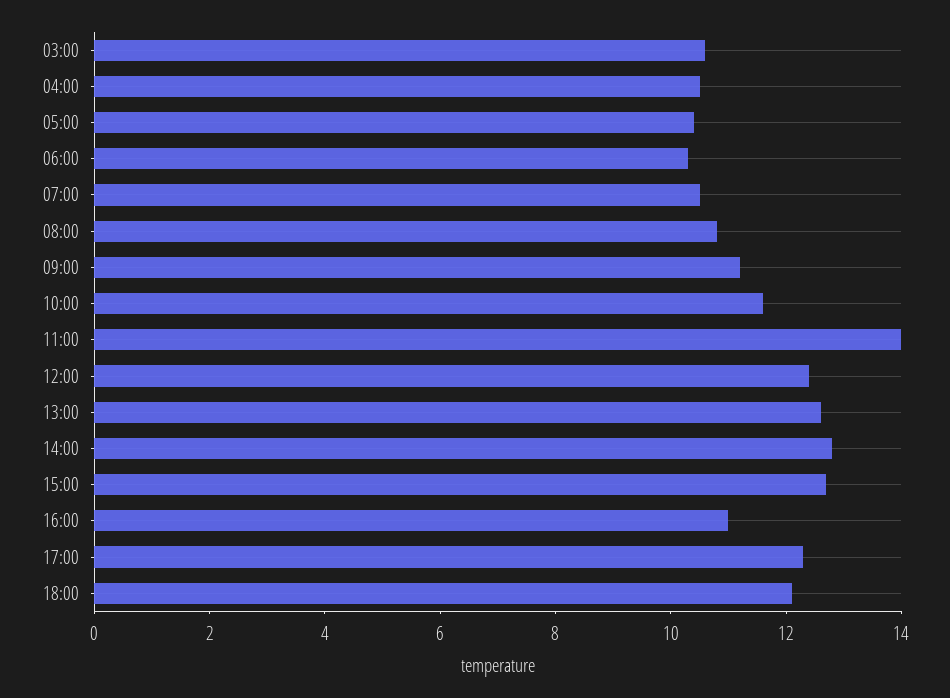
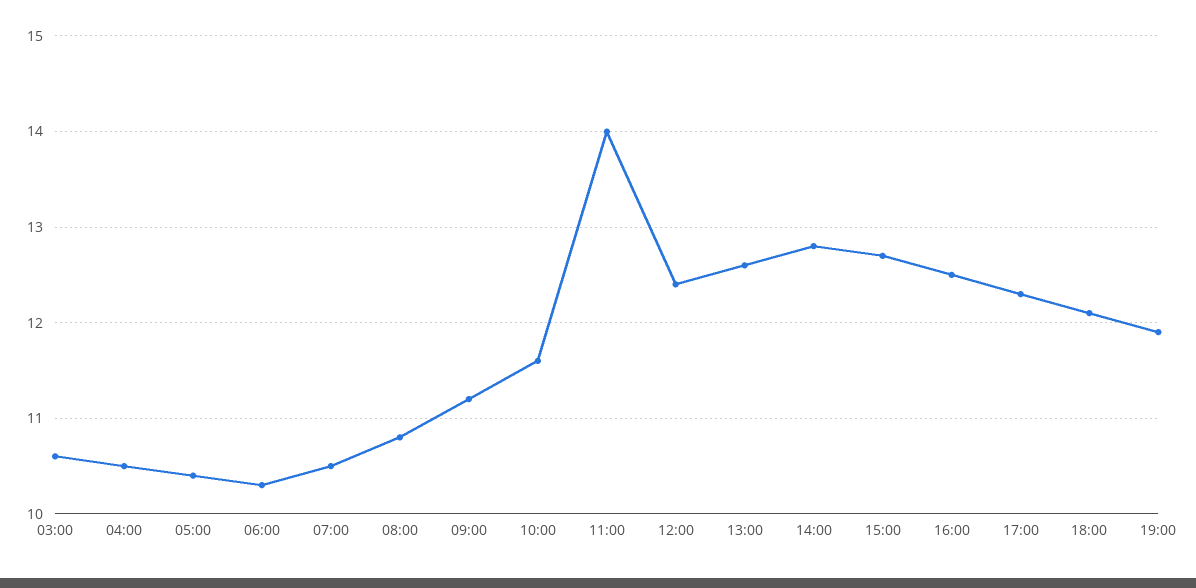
16:00: 11 -> 12.5
19:00: none -> 11.9

